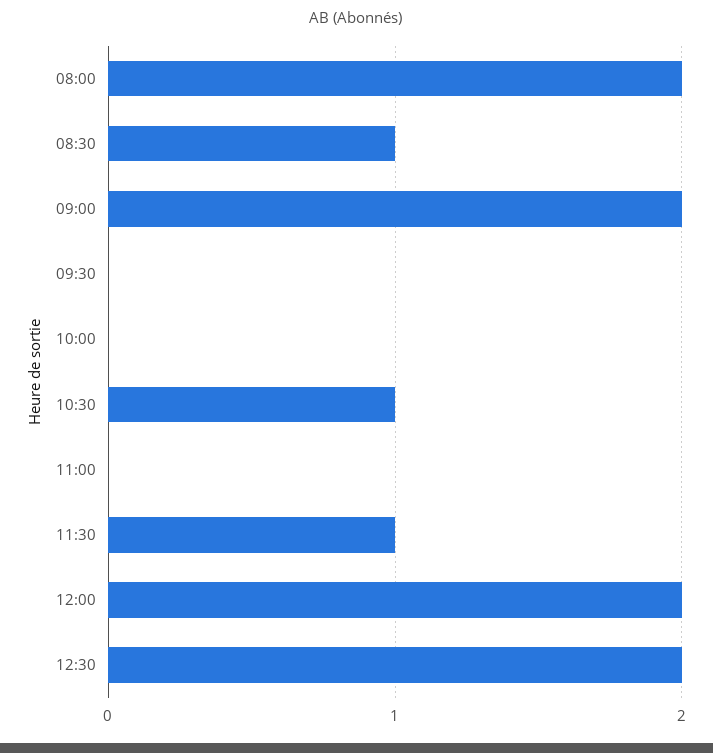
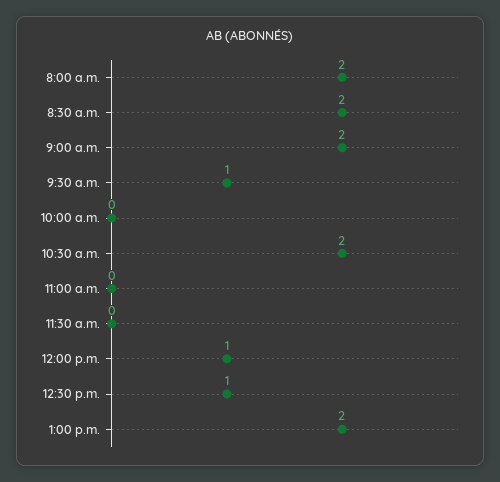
08:30: 1 -> 2
09:30: 0 -> 1
10:30: 1 -> 2
11:30: 1 -> 0
12:00: 2 -> 1
12:30: 2 -> 1
1:00 p.m.: none -> 2

